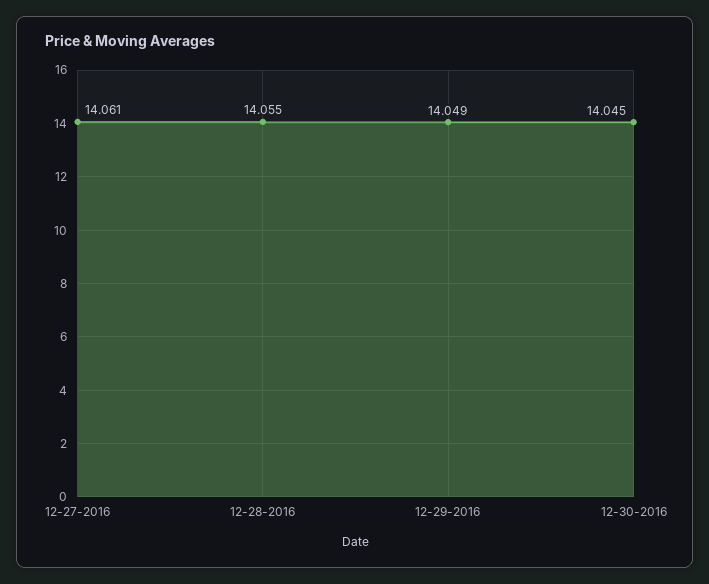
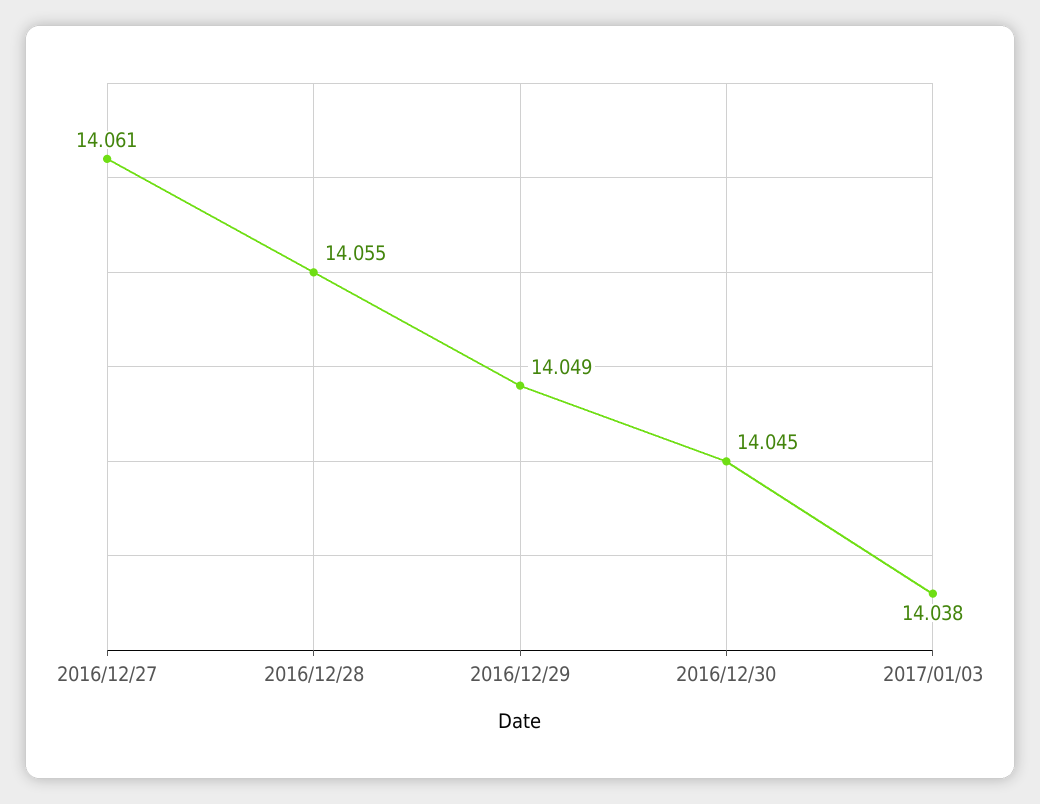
2017/01/03: none -> 14.038

